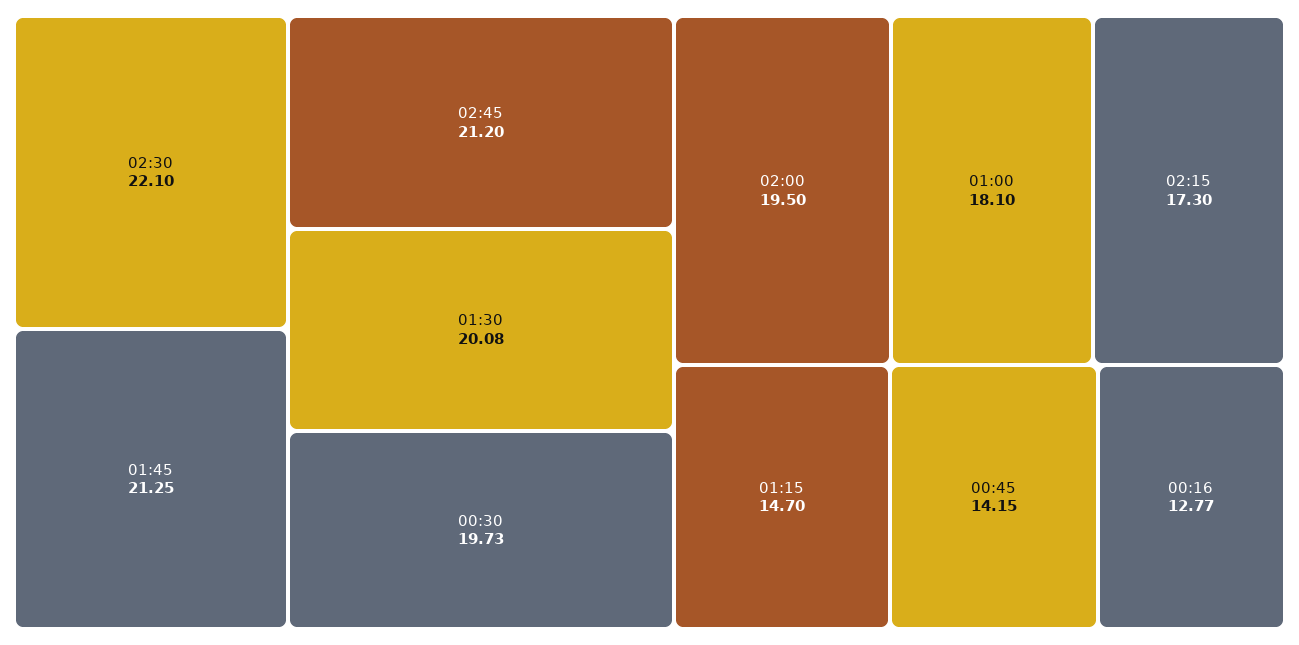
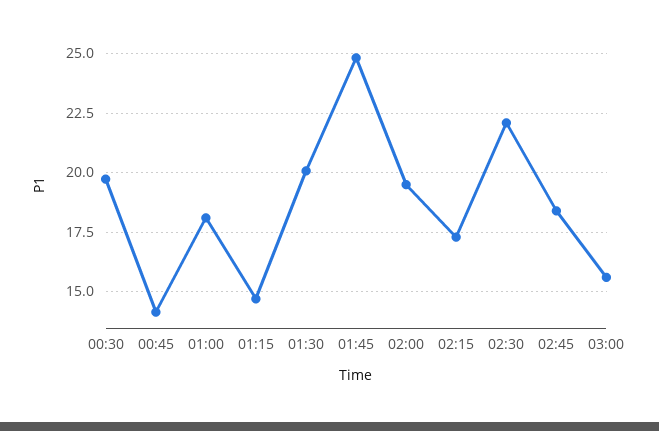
01:45: 21.25 -> 25
02:45: 21.2 -> 18.5
00:16: 12.77 -> none
03:00: none -> 15.5

